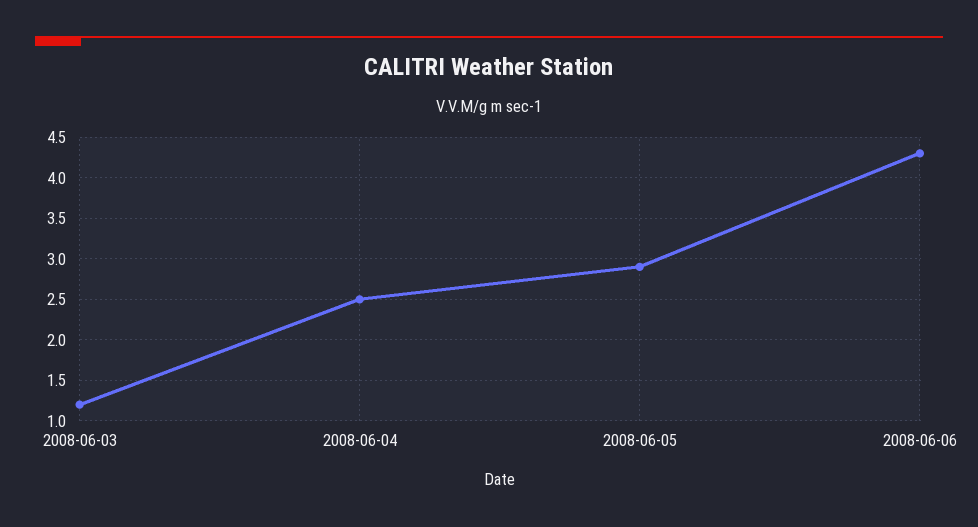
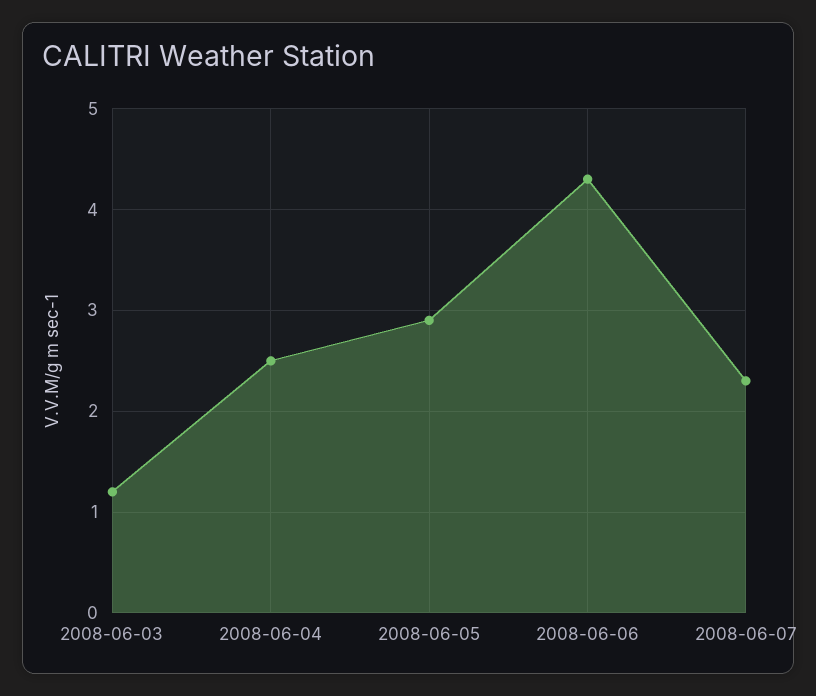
2008-06-07: none -> 2.3

